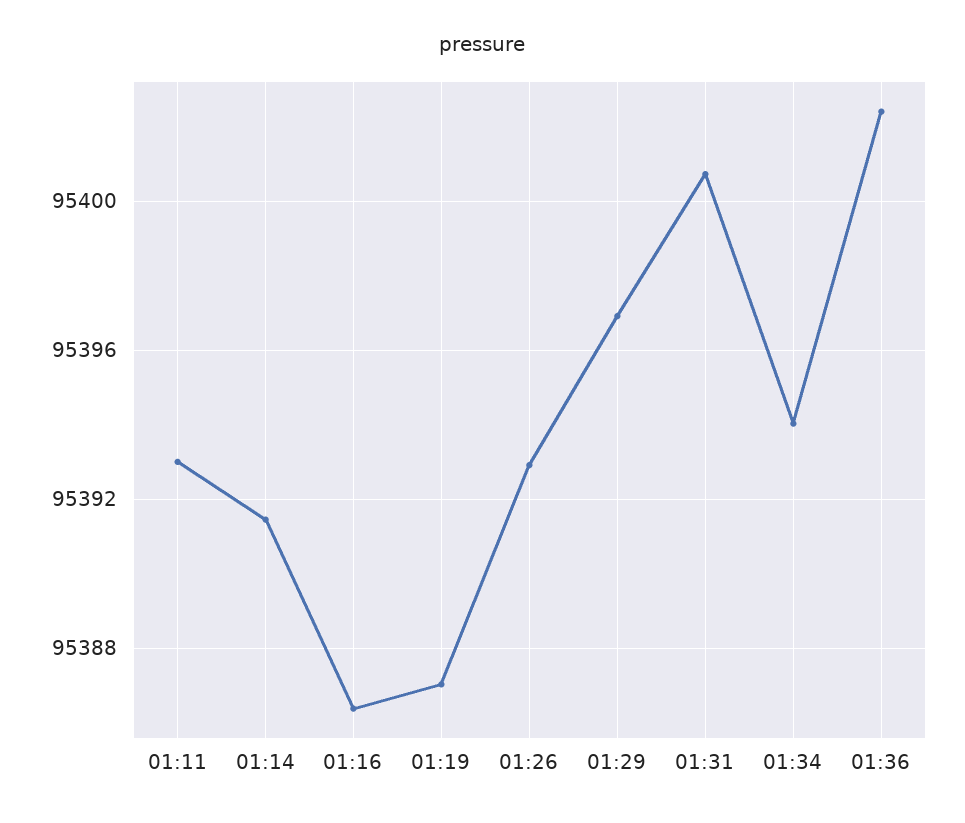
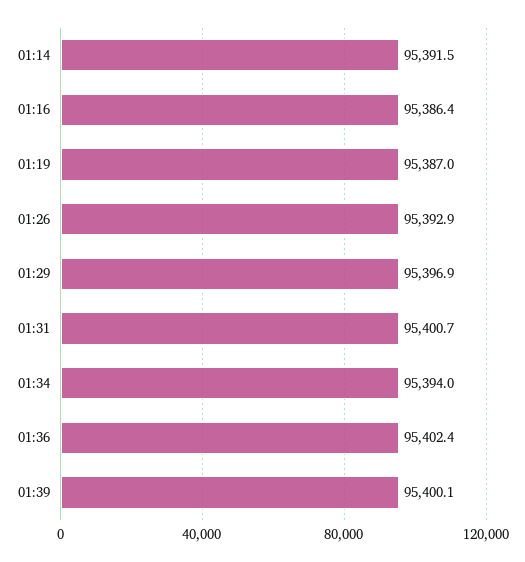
01:11: 95393 -> none
01:39: none -> 95400.1

